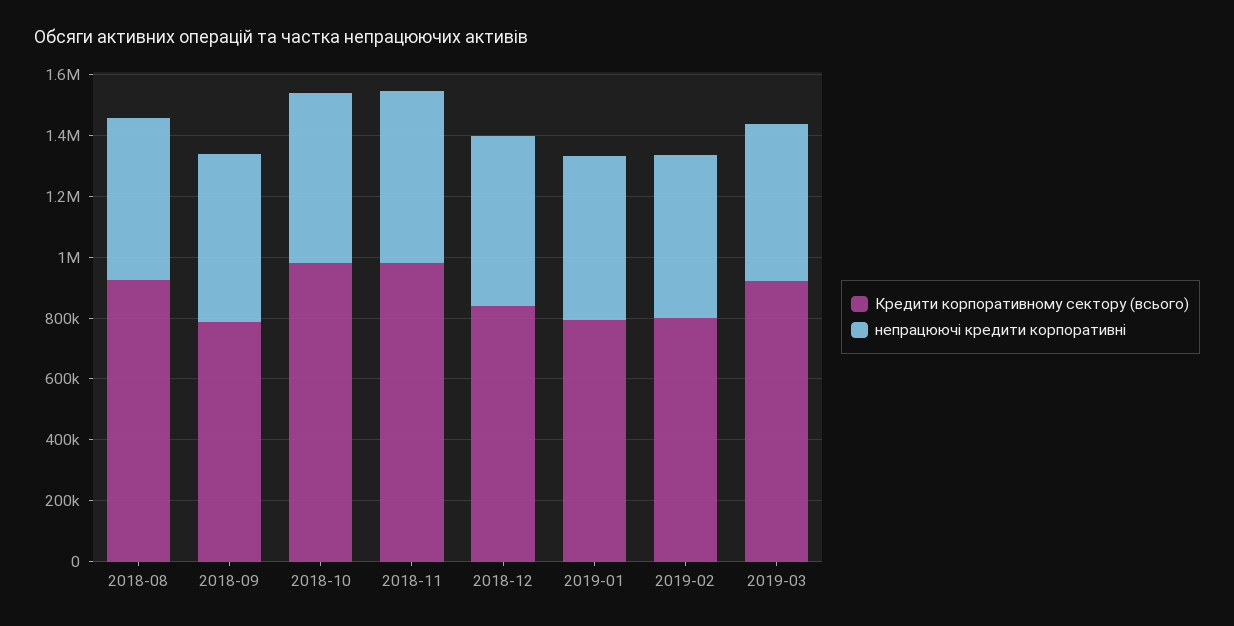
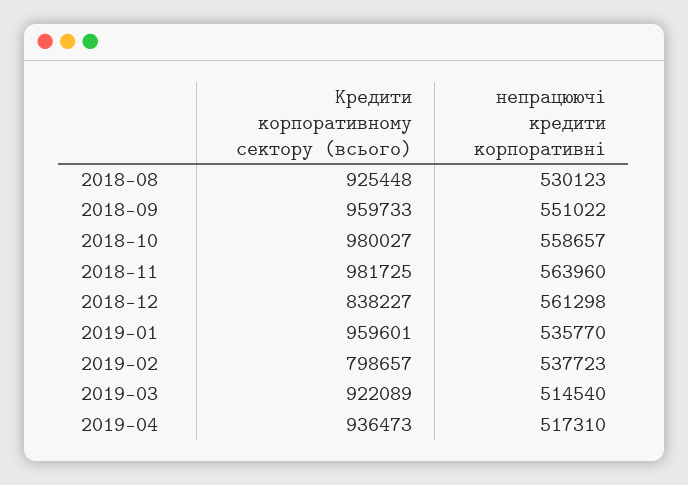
Кредити корпоративному сектору (всього), 2018-09: 800000 -> 959733
Кредити корпоративному сектору (всього), 2019-01: 800000 -> 959601
Кредити корпоративному сектору (всього), 2019-04: none -> 936473
непрацюючі кредити корпоративні, 2019-04: none -> 517310

